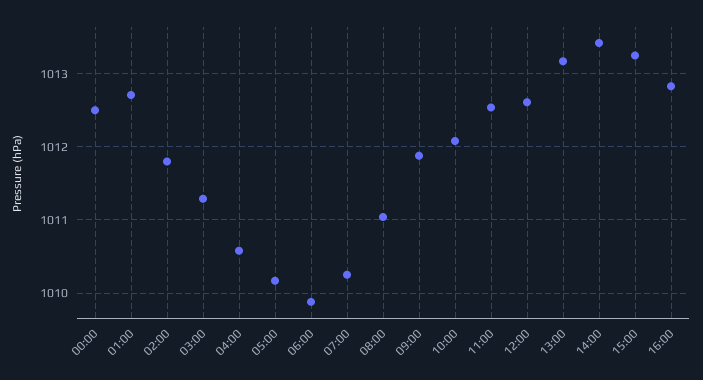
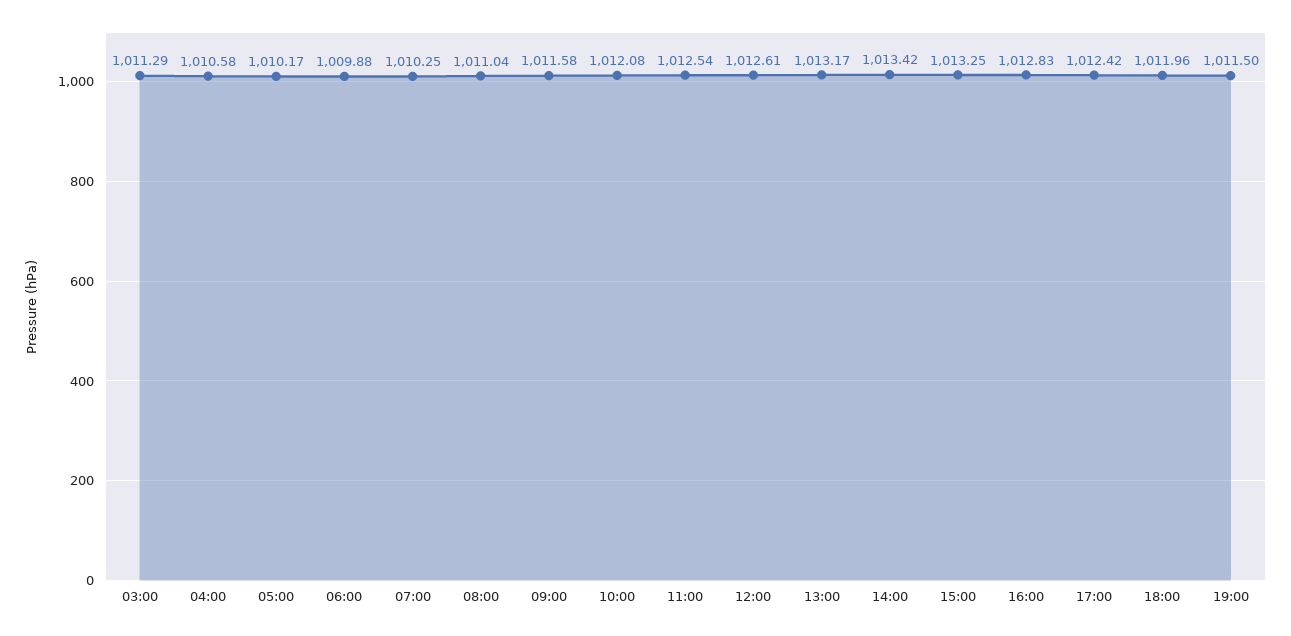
00:00: 1012.5 -> none
01:00: 1012.7 -> none
02:00: 1011.8 -> none
09:00: 1011.9 -> 1011.58
17:00: none -> 1012.42
18:00: none -> 1011.96
19:00: none -> 1011.5

